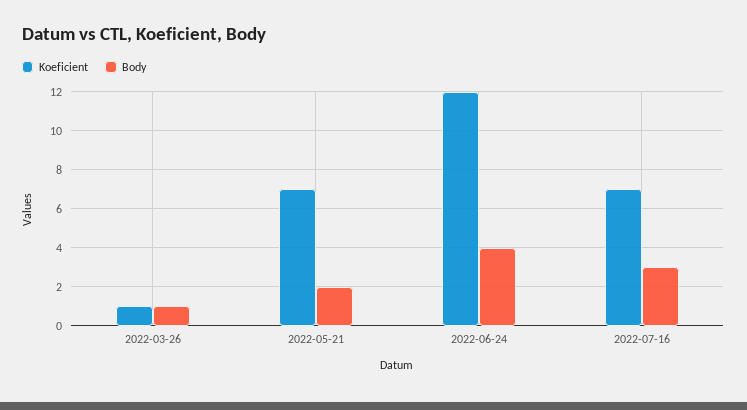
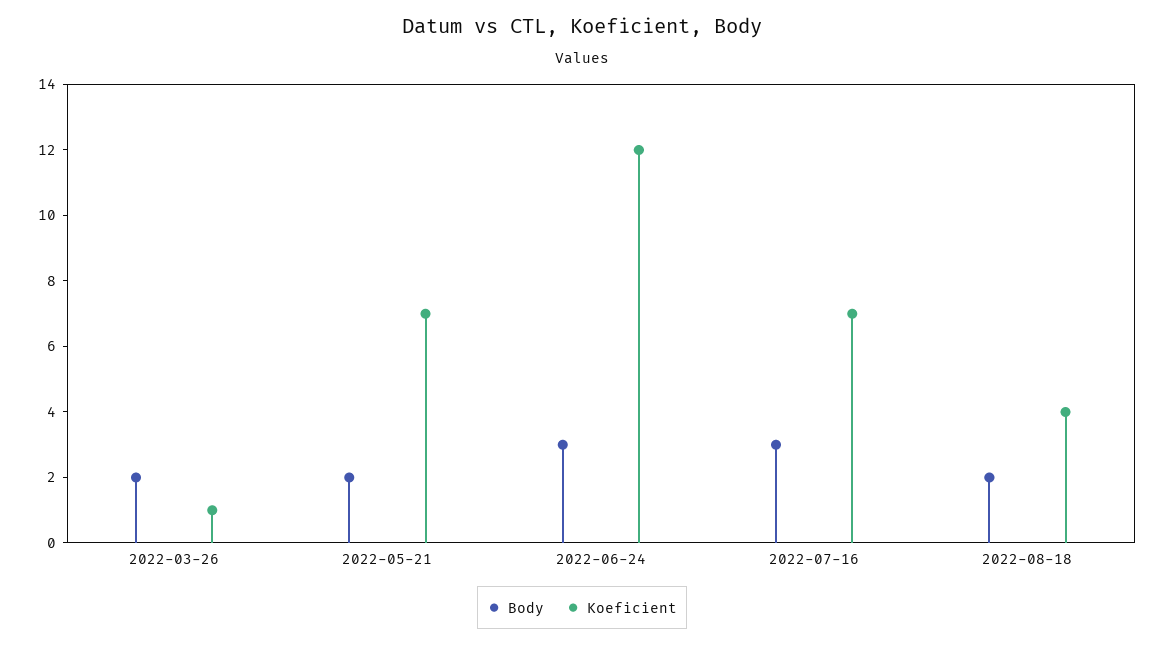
Body, 2022-03-26: 1 -> 2
Body, 2022-06-24: 4 -> 3
Body, 2022-08-18: none -> 2
Koeficient, 2022-08-18: none -> 4

